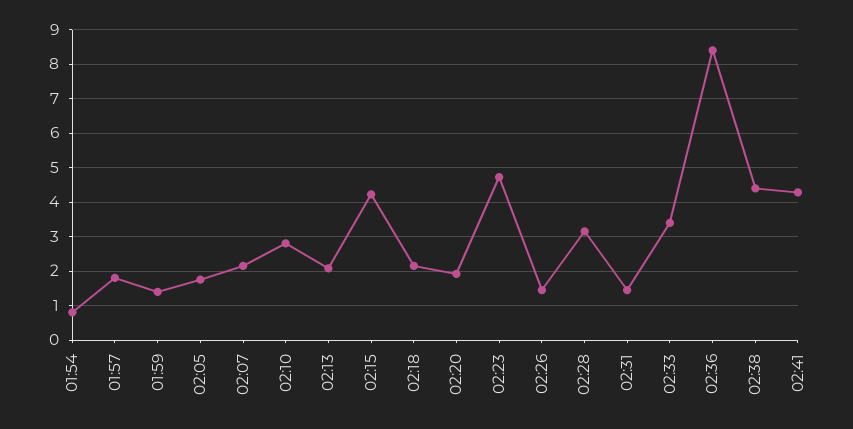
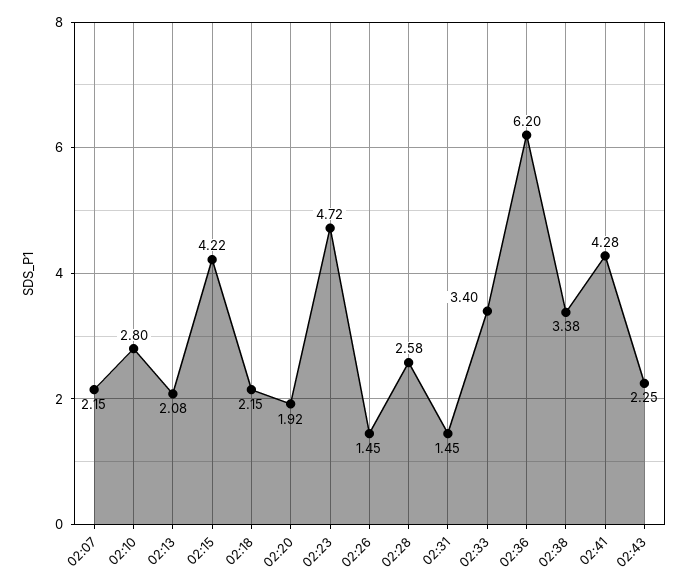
01:54: 0.8 -> none
01:57: 1.8 -> none
01:59: 1.4 -> none
02:05: 1.8 -> none
02:28: 3.2 -> 2.58
02:36: 8.4 -> 6.2
02:38: 4.4 -> 3.38
02:43: none -> 2.25

